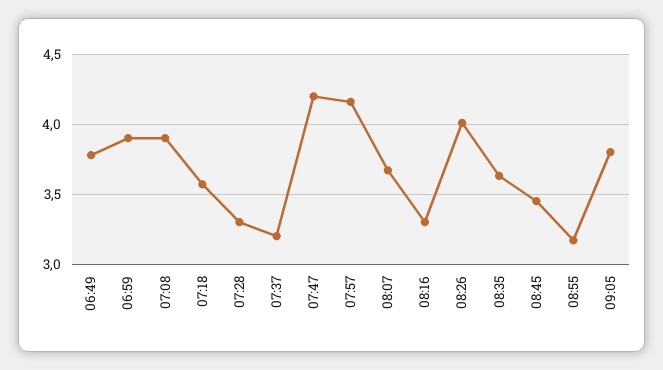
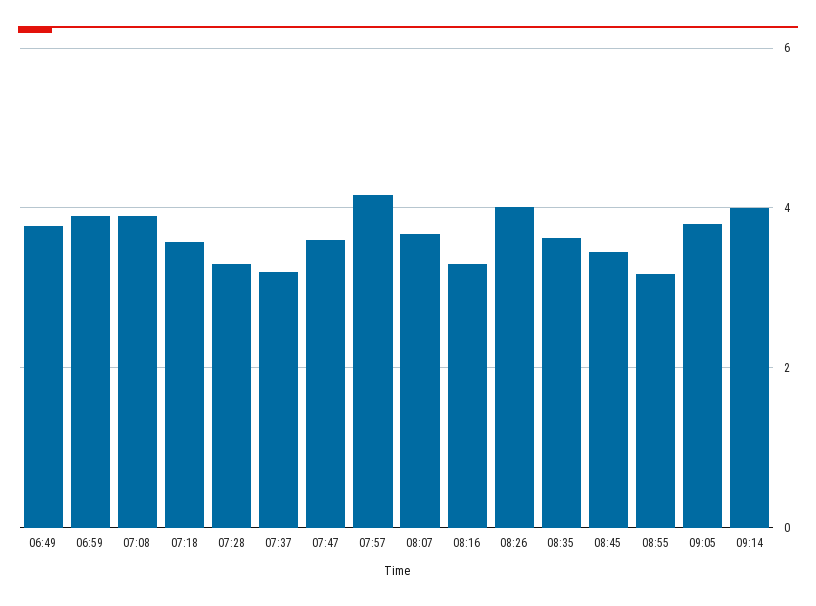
07:47: 4.2 -> 3.6
09:14: none -> 4

